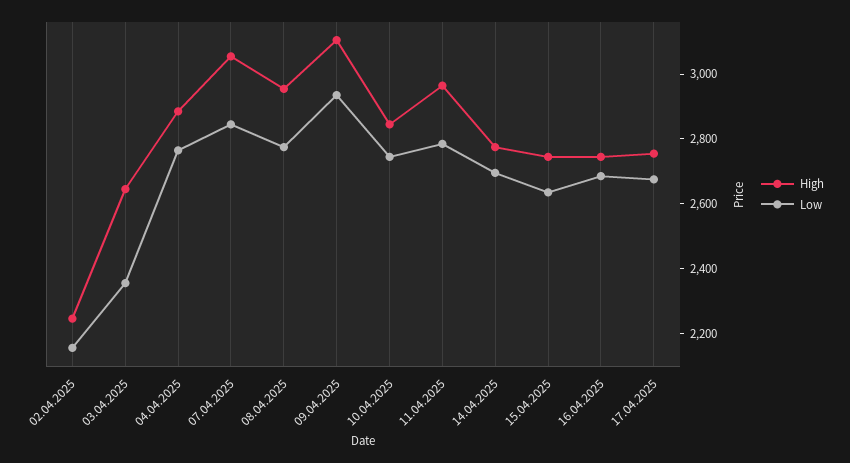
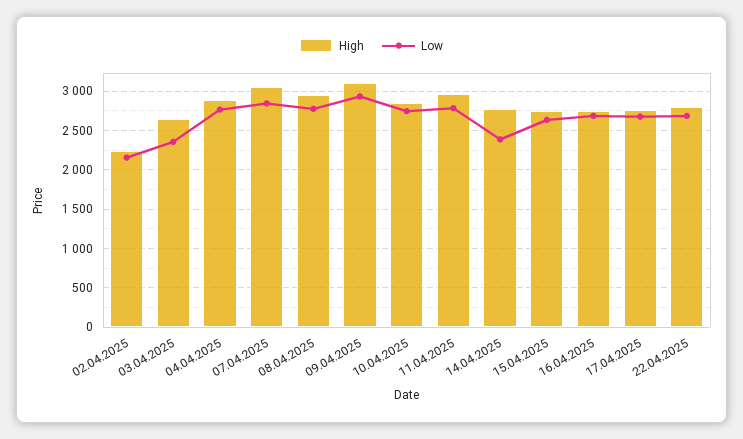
Low, 14.04.2025: 2700 -> 2400
High, 22.04.2025: none -> 2800
Low, 22.04.2025: none -> 2700

